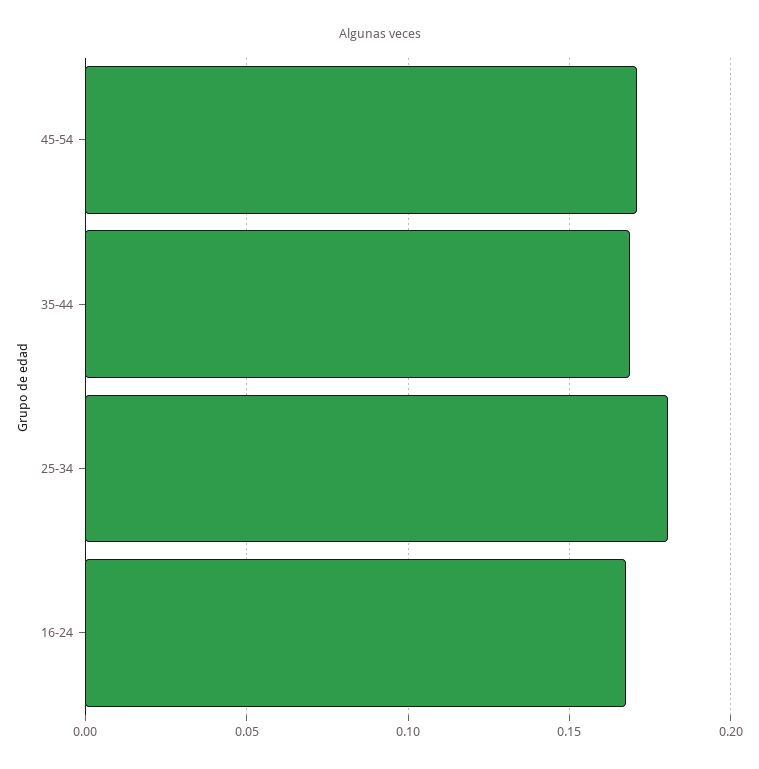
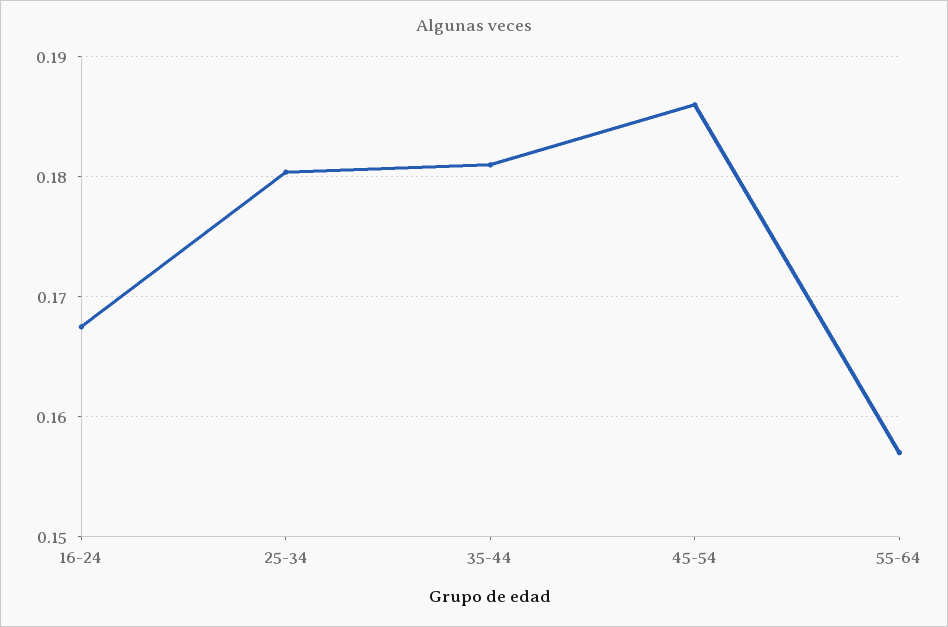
45-54: 0.17 -> 0.186
35-44: 0.17 -> 0.181
55-64: none -> 0.157

